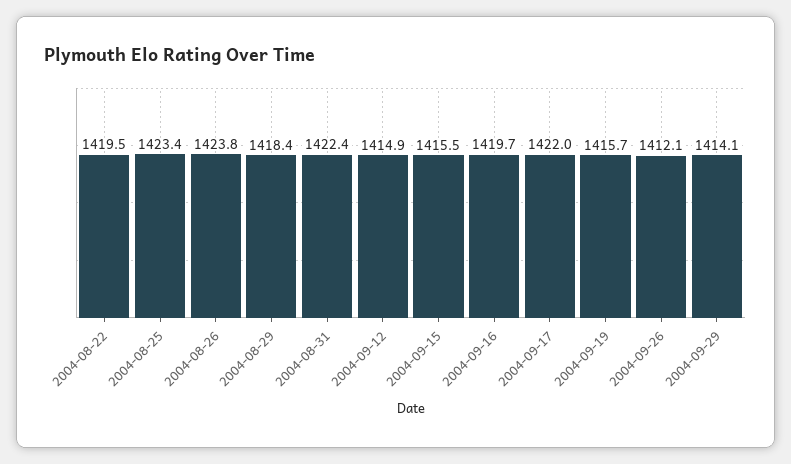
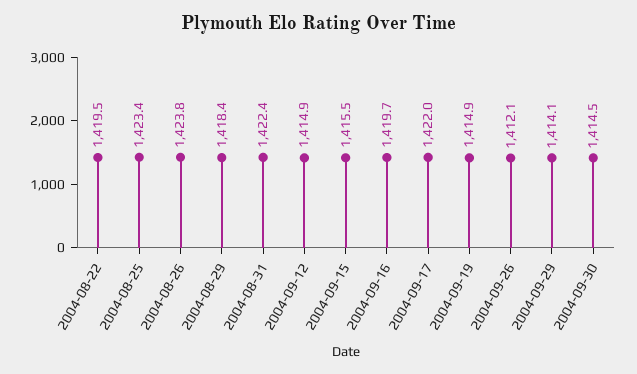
2004-09-19: 1415.7 -> 1414.9
2004-09-30: none -> 1414.5

